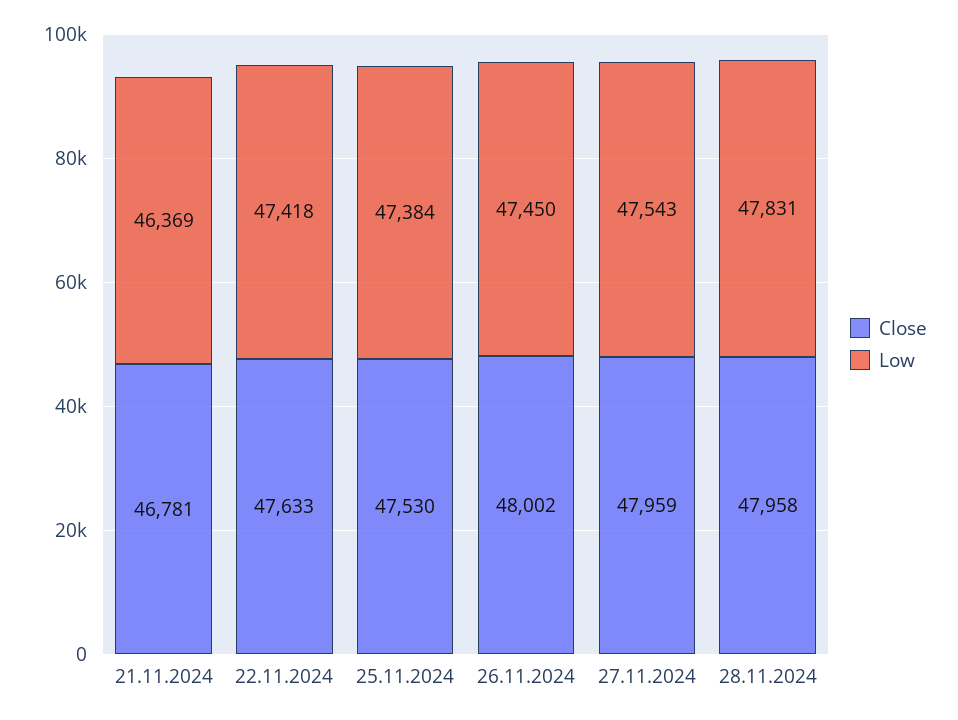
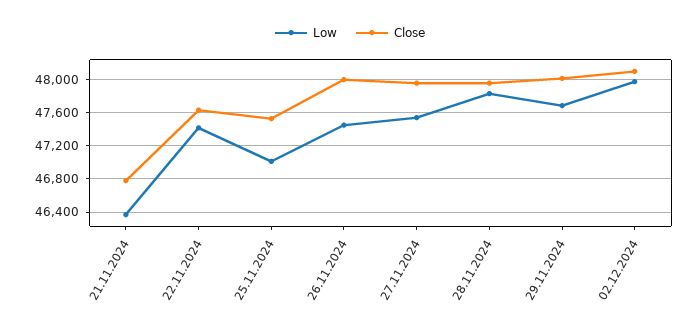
Low, 25.11.2024: 47384 -> 47000
Low, 29.11.2024: none -> 47700
Close, 29.11.2024: none -> 48000
Low, 02.12.2024: none -> 48000
Close, 02.12.2024: none -> 48100

